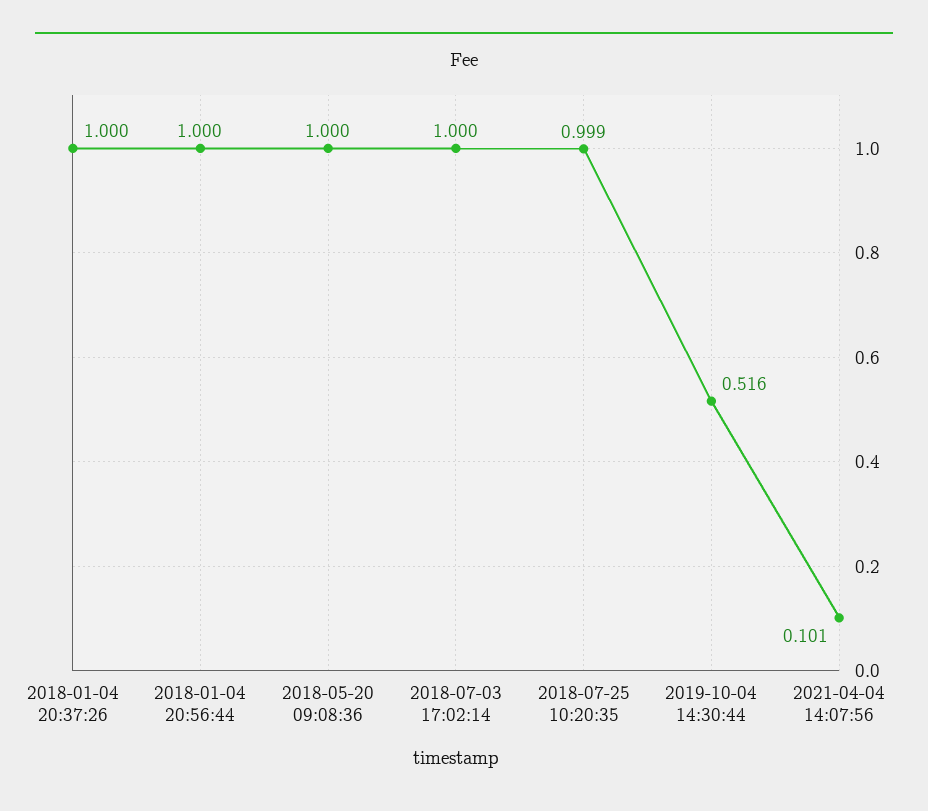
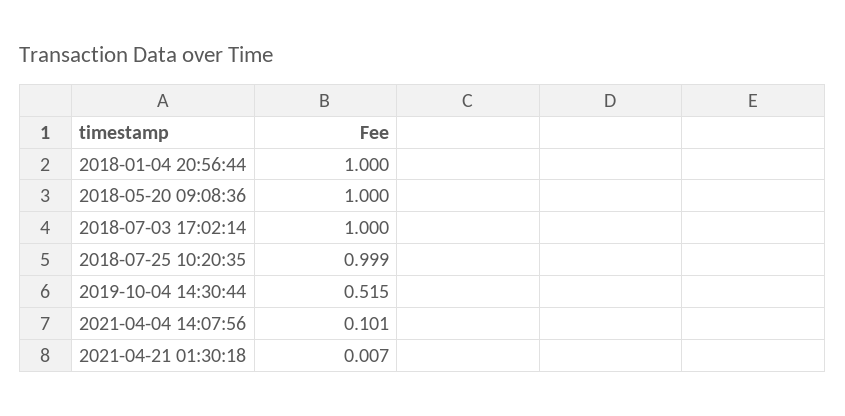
2018-01-04 20:37:26: 1 -> none
2019-10-04 14:30:44: 0.516 -> 0.515
2021-04-21 01:30:18: none -> 0.007

